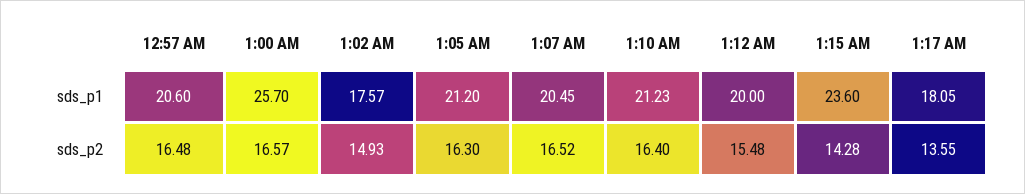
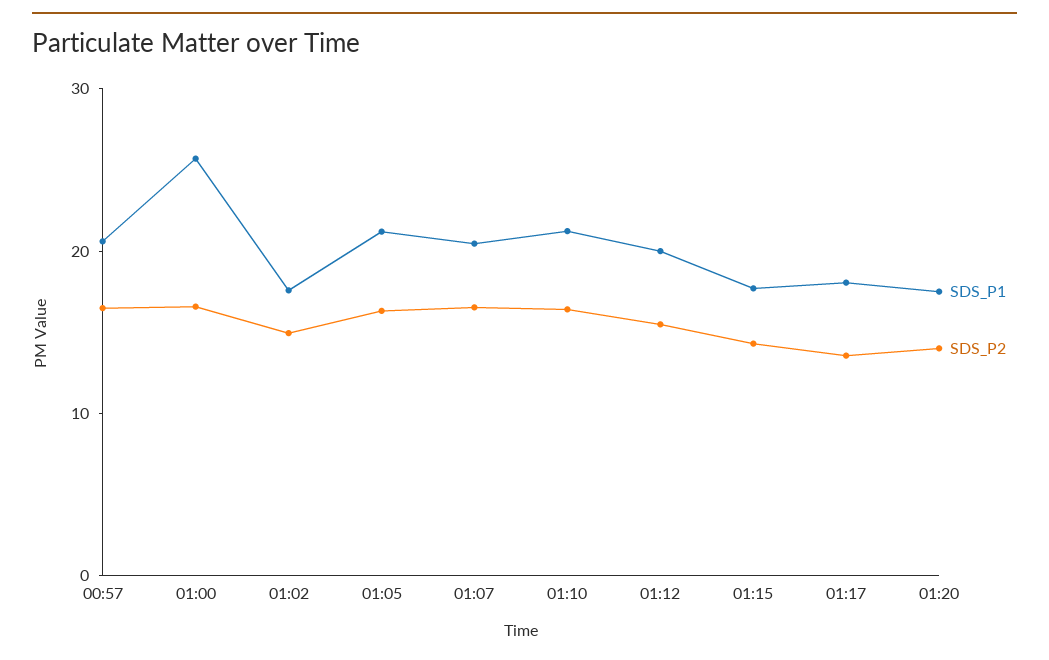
sds_p1, 1:15 AM: 23.6 -> 18
sds_p1, 01:20: none -> 18
sds_p2, 01:20: none -> 14

